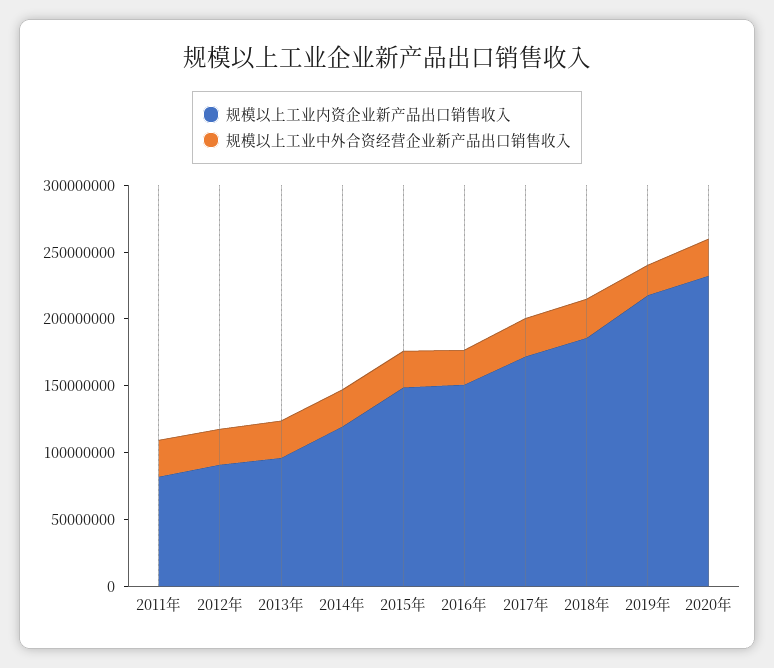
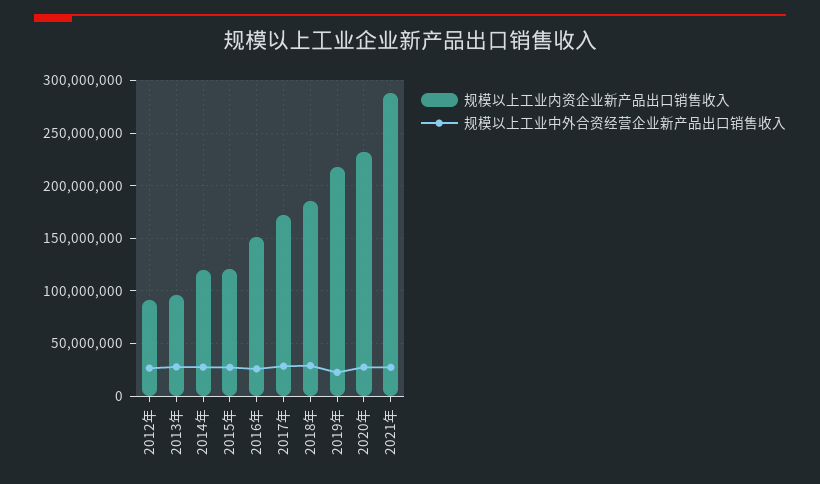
规模以上工业内资企业新产品出口销售收入, 2011年: 80000000 -> none
规模以上工业中外合资经营企业新产品出口销售收入, 2011年: 30000000 -> none
规模以上工业内资企业新产品出口销售收入, 2015年: 150000000 -> 120000000
规模以上工业内资企业新产品出口销售收入, 2021年: none -> 290000000
规模以上工业中外合资经营企业新产品出口销售收入, 2021年: none -> 30000000

